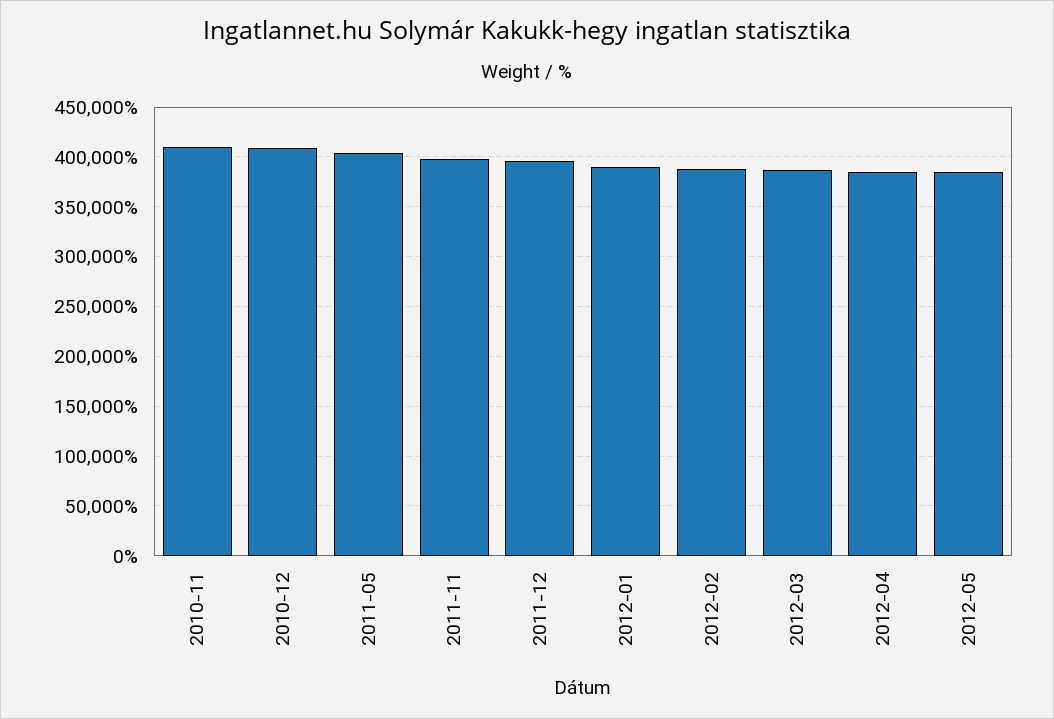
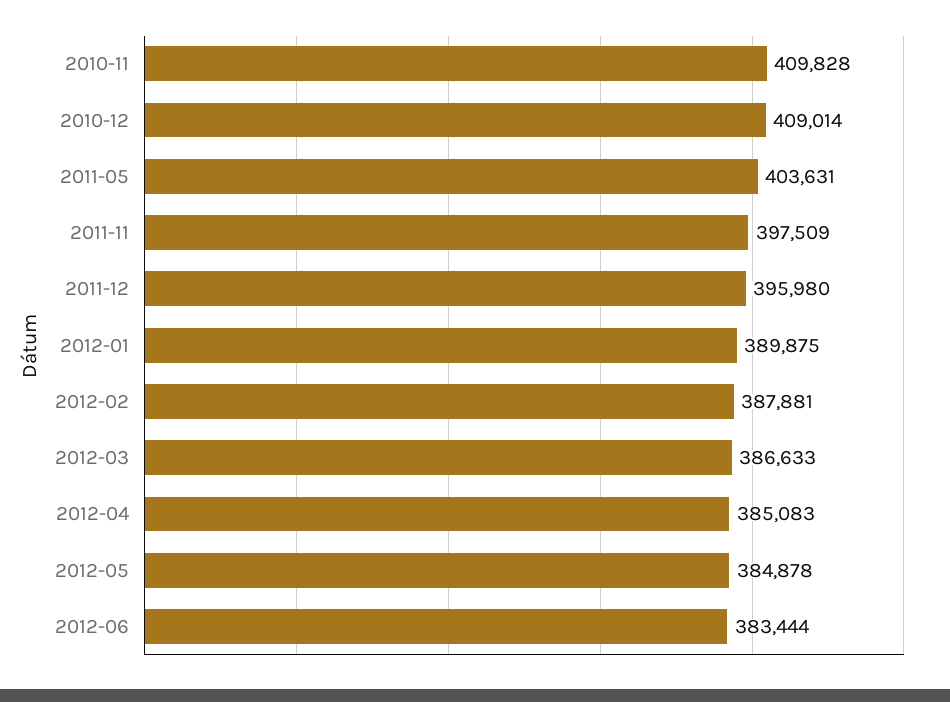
2012-06: none -> 383444

